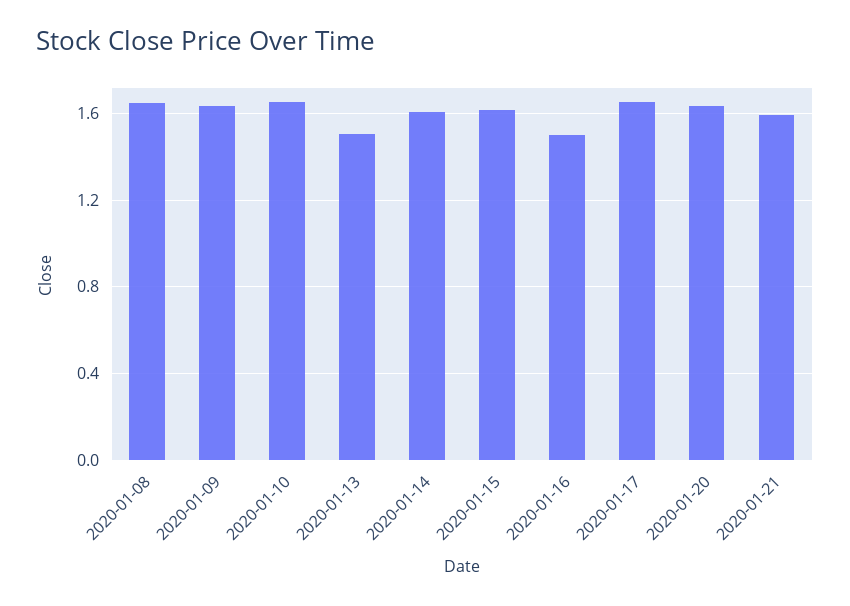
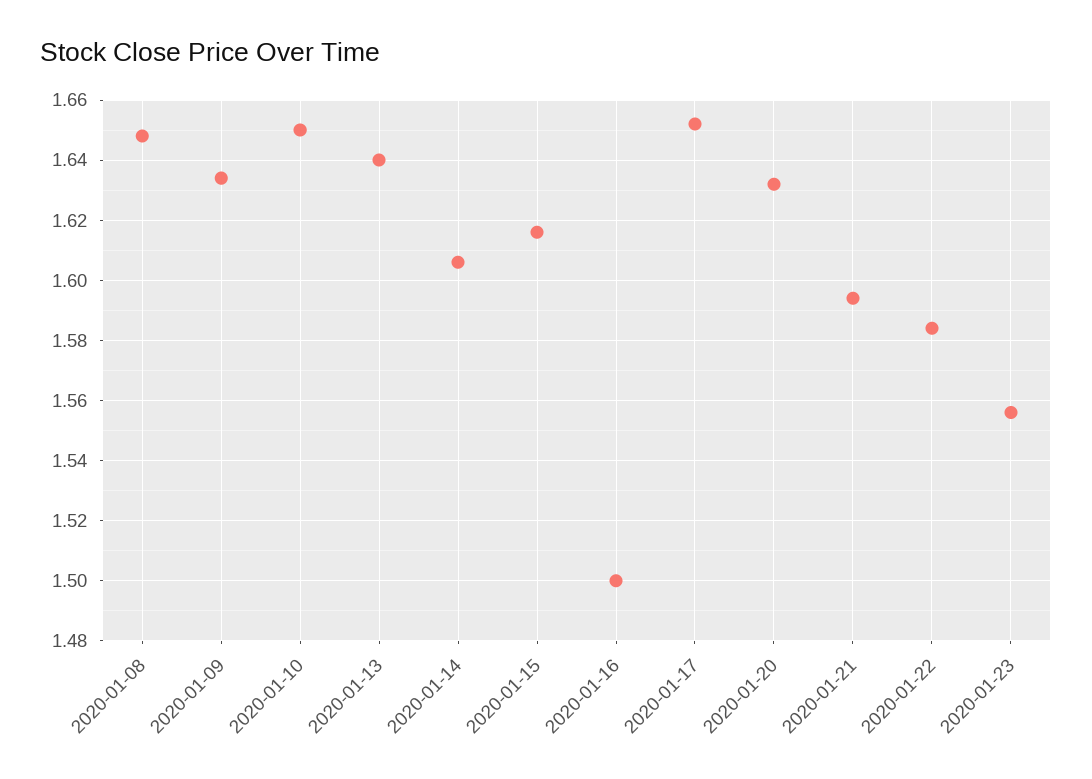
2020-01-13: 1.5 -> 1.64
2020-01-22: none -> 1.585
2020-01-23: none -> 1.555

